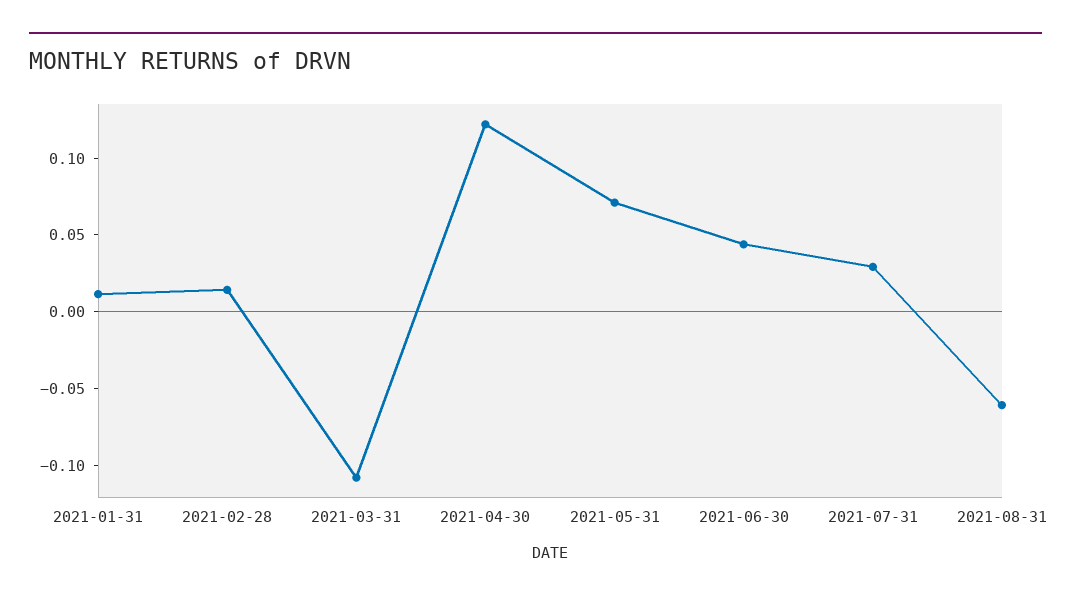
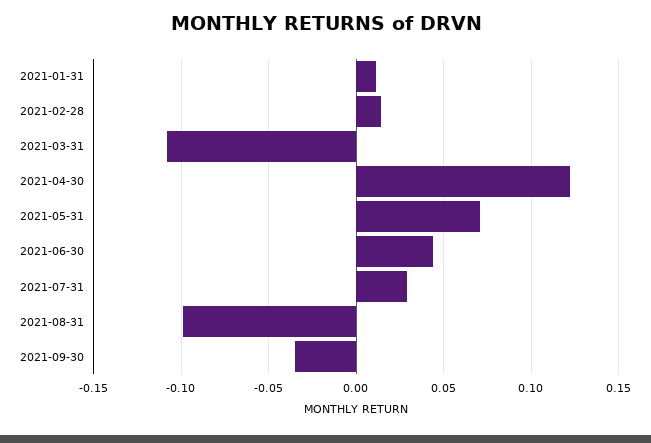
2021-08-31: -0.06 -> -0.1
2021-09-30: none -> -0.035

